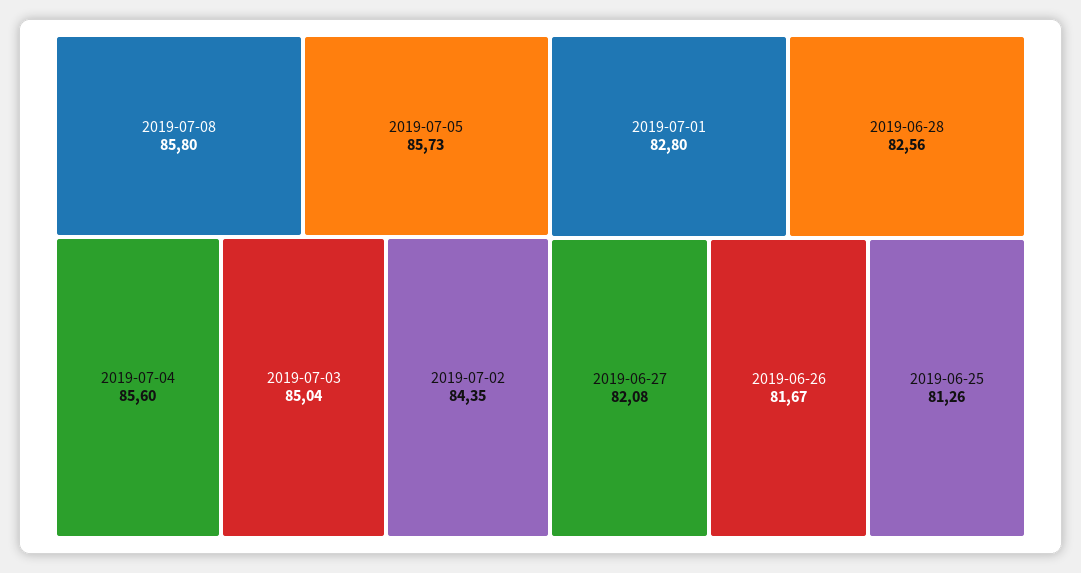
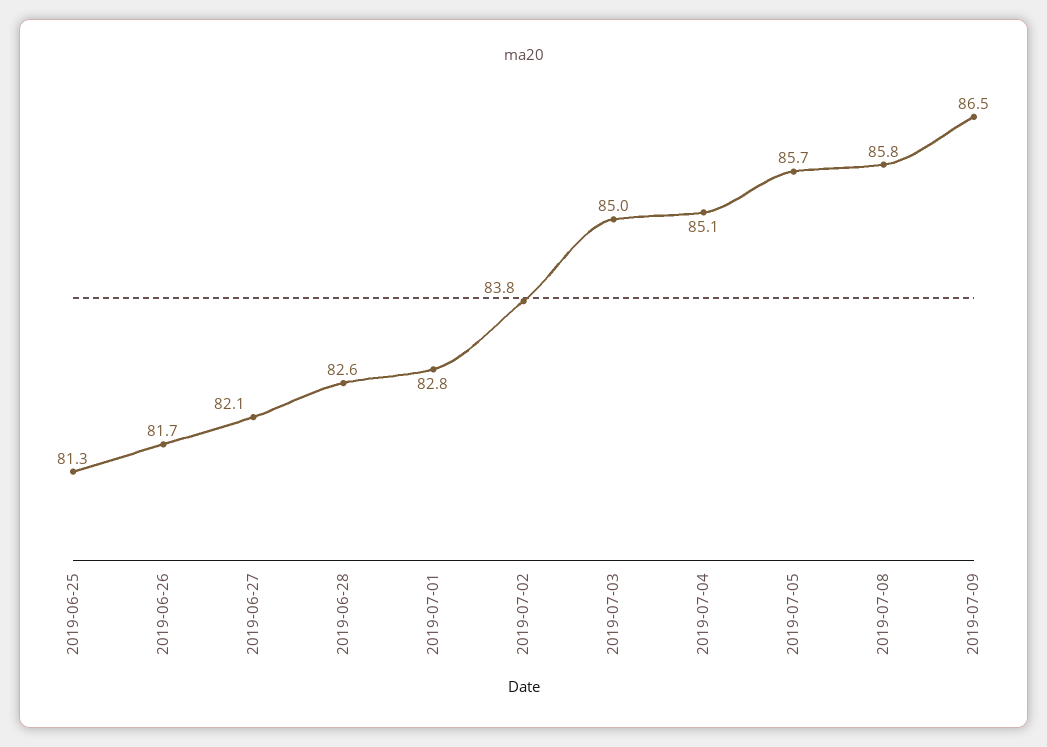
2019-07-04: 85.6 -> 85.1
2019-07-02: 84.35 -> 83.8
2019-07-09: none -> 86.5

